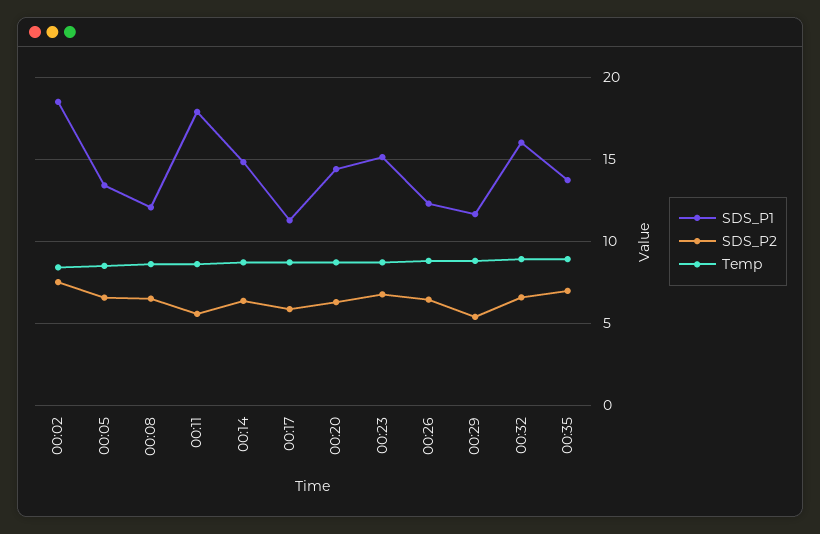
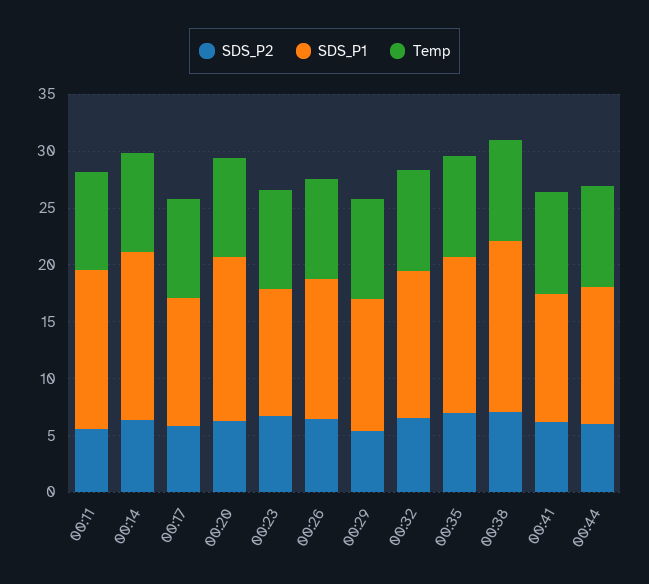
SDS_P1, 00:02: 18.5 -> none
SDS_P2, 00:02: 7.5 -> none
Temp, 00:02: 8.5 -> none
SDS_P1, 00:05: 13.5 -> none
SDS_P2, 00:05: 6.5 -> none
Temp, 00:05: 8.5 -> none
SDS_P1, 00:08: 12 -> none
SDS_P2, 00:08: 6.5 -> none
Temp, 00:08: 8.5 -> none
SDS_P1, 00:11: 18 -> 14
SDS_P1, 00:23: 15 -> 11
SDS_P1, 00:32: 16 -> 13
SDS_P2, 00:38: none -> 7
SDS_P1, 00:38: none -> 15
Temp, 00:38: none -> 9
SDS_P2, 00:41: none -> 6
SDS_P1, 00:41: none -> 11
Temp, 00:41: none -> 9
SDS_P2, 00:44: none -> 6
SDS_P1, 00:44: none -> 12
Temp, 00:44: none -> 9

